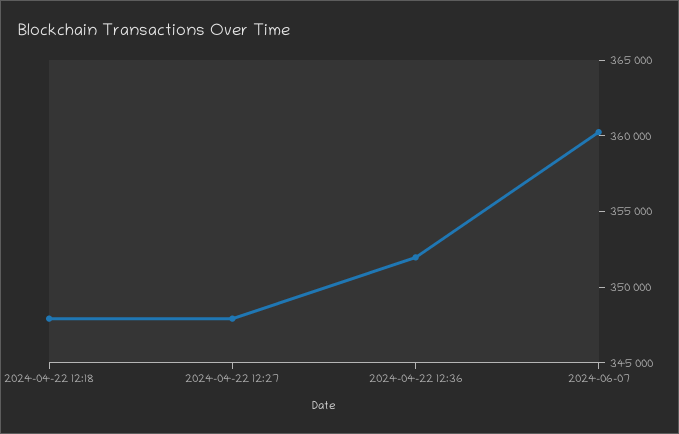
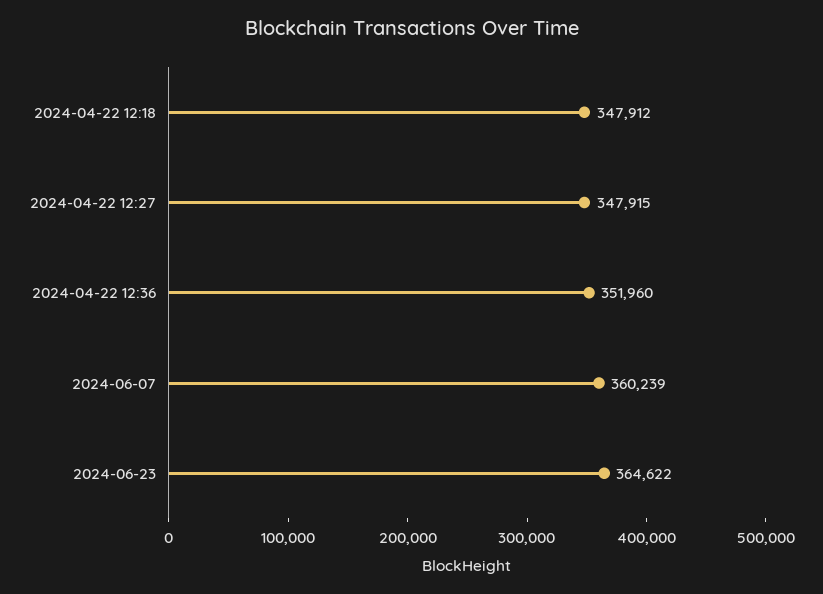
2024-06-23: none -> 364622

